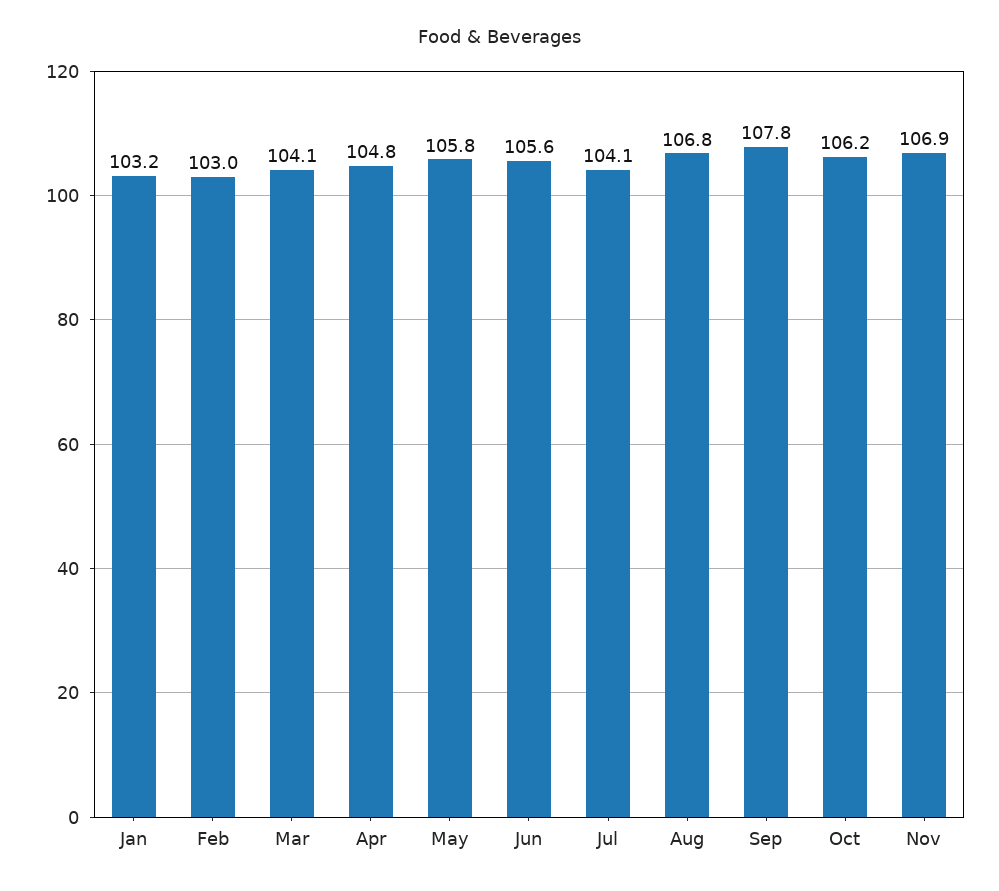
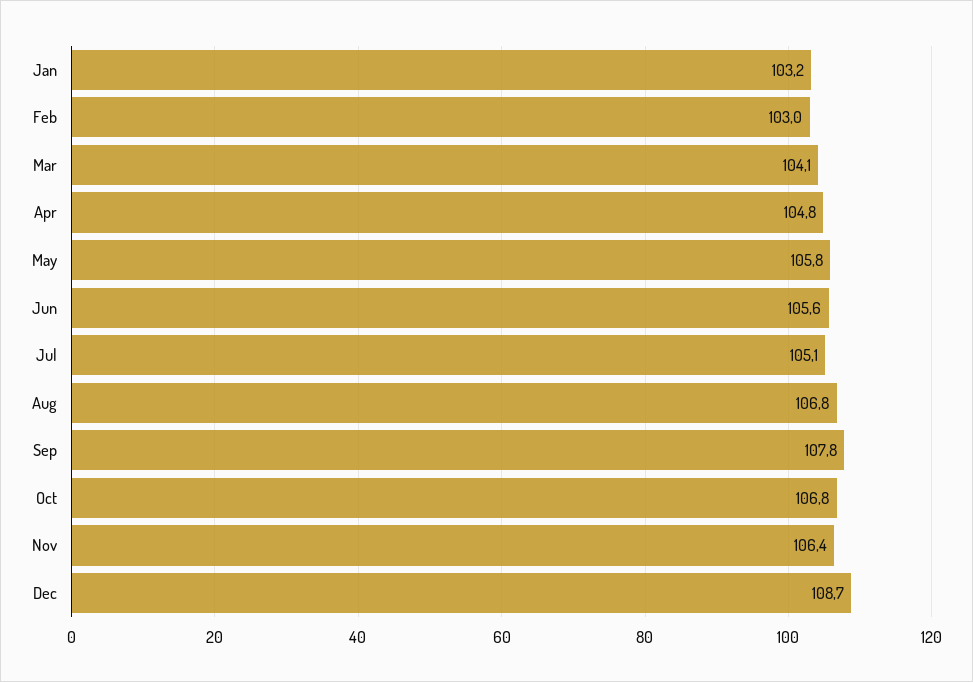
Jul: 104.1 -> 105.1
Oct: 106.2 -> 106.8
Nov: 106.9 -> 106.4
Dec: none -> 108.7

